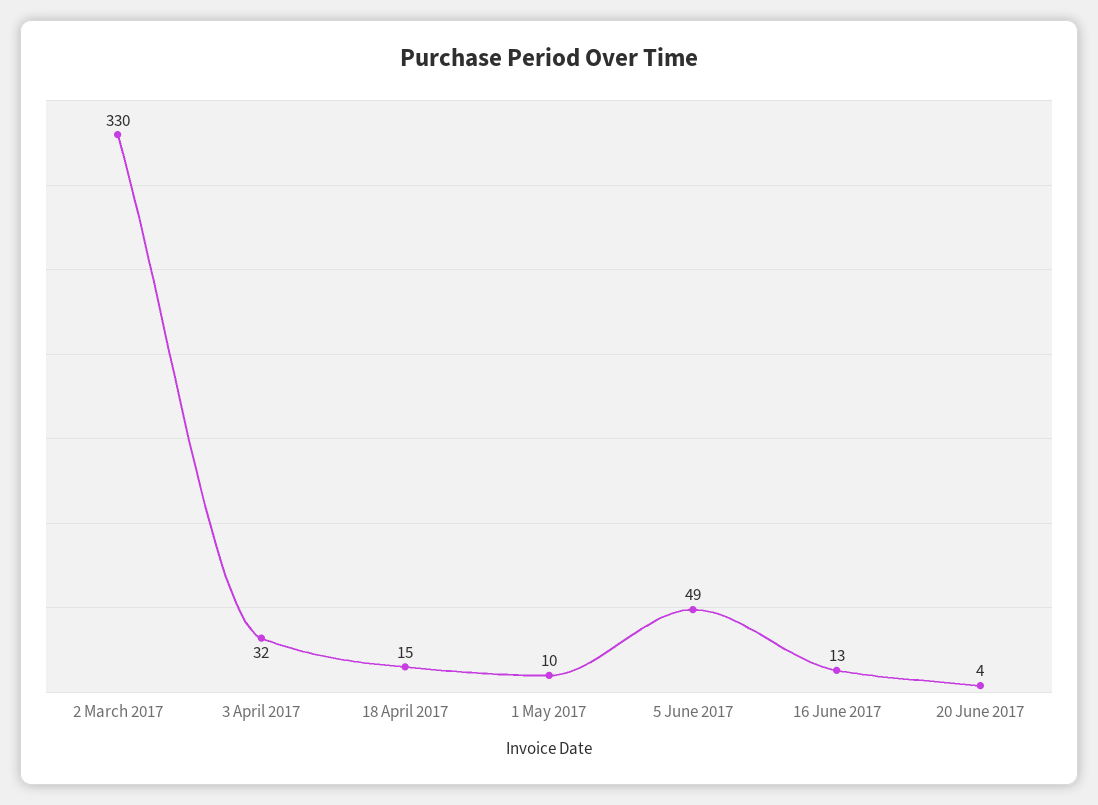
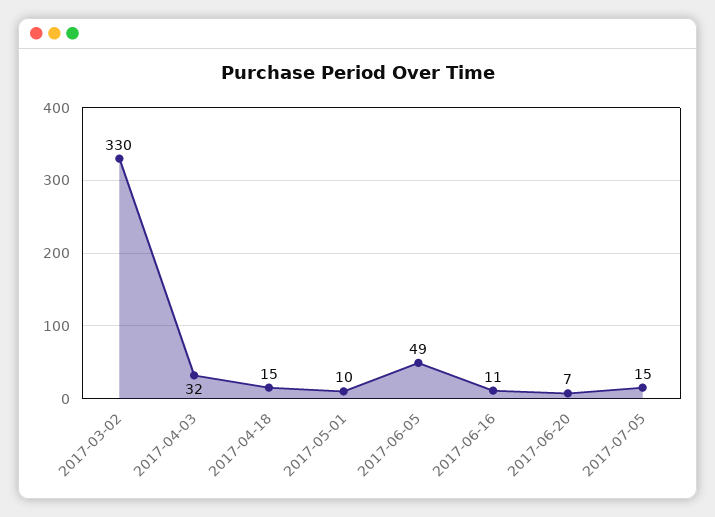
16 June 2017: 13 -> 11
20 June 2017: 4 -> 7
2017-07-05: none -> 15

